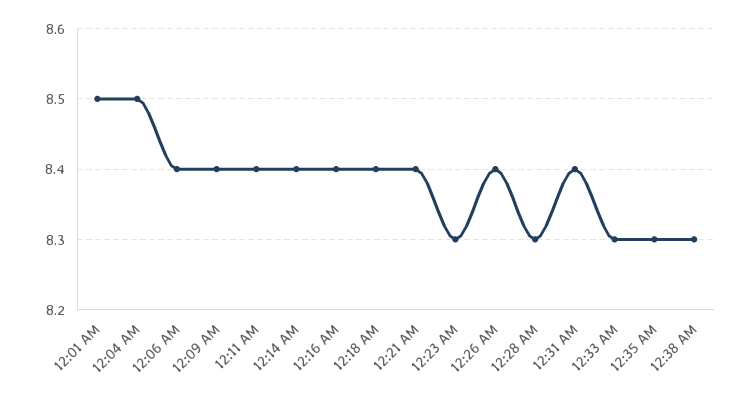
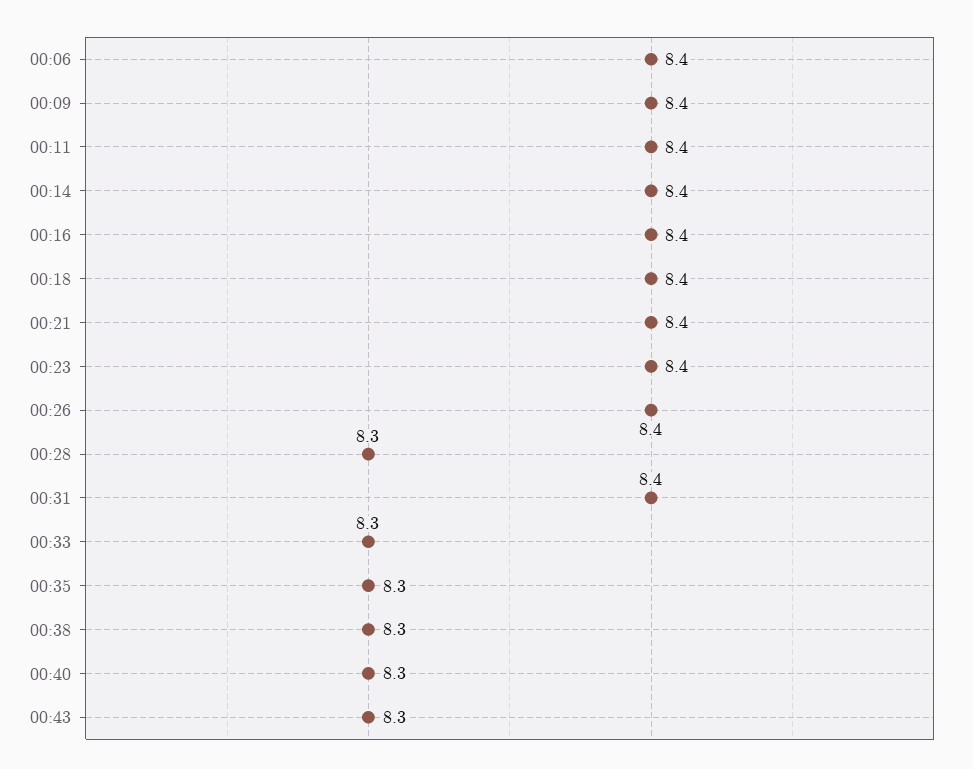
12:01 AM: 8.5 -> none
12:04 AM: 8.5 -> none
12:23 AM: 8.3 -> 8.4
00:40: none -> 8.3
00:43: none -> 8.3

